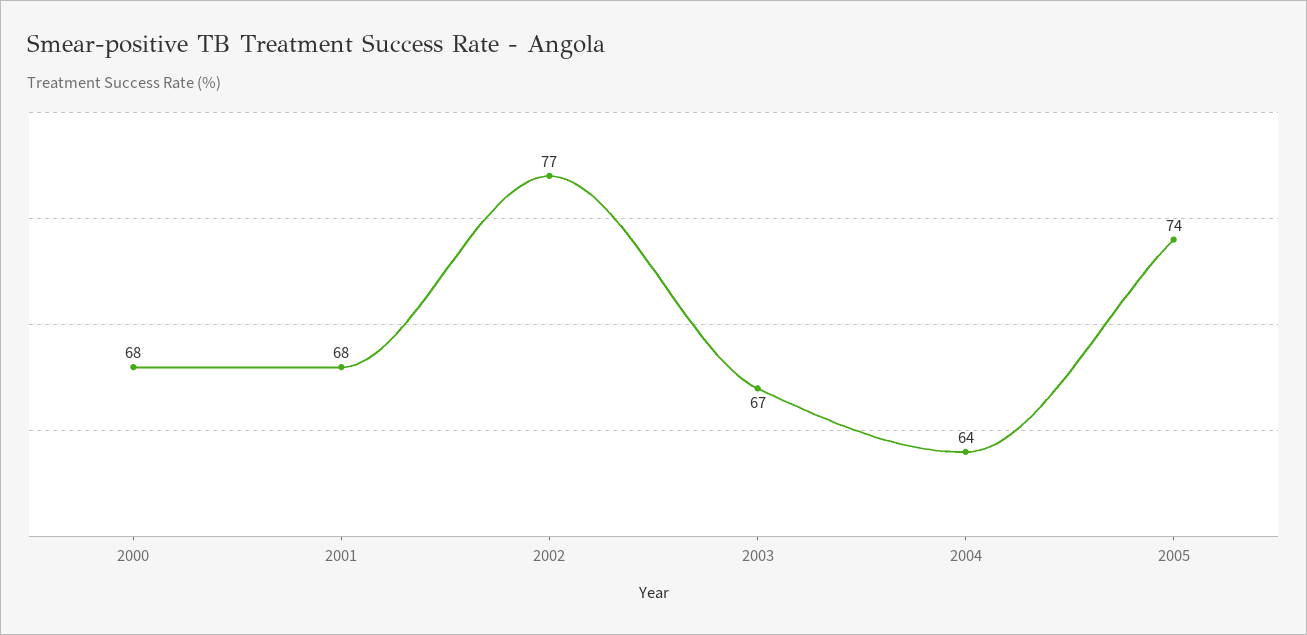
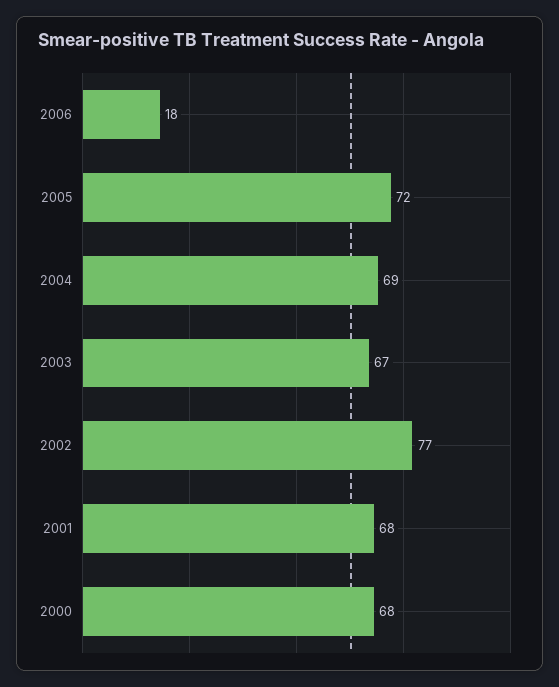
2004: 64 -> 69
2005: 74 -> 72
2006: none -> 18

